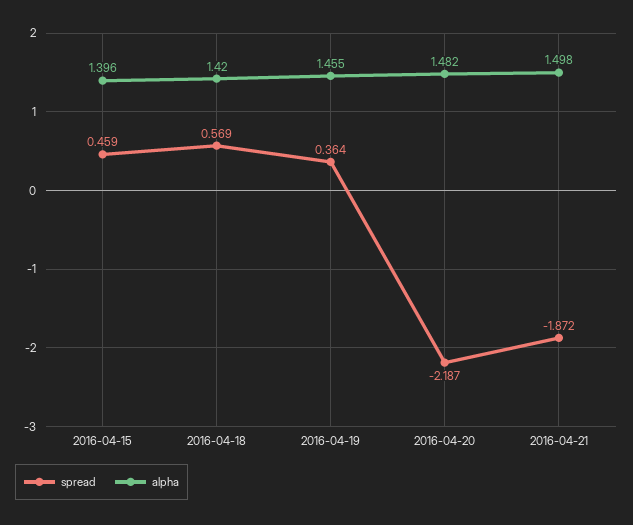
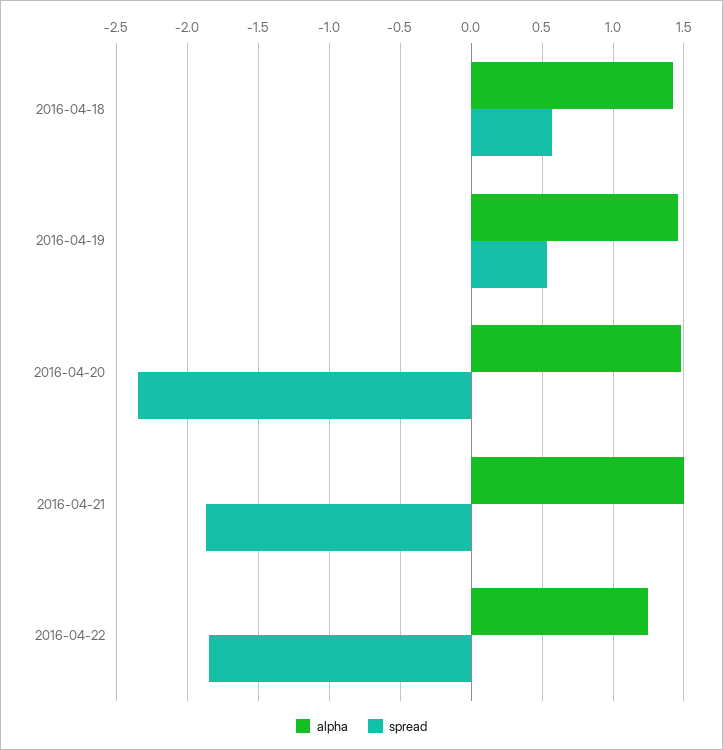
spread, 2016-04-15: 0.459 -> none
alpha, 2016-04-15: 1.396 -> none
spread, 2016-04-19: 0.364 -> 0.55
spread, 2016-04-20: -2.187 -> -2.35
alpha, 2016-04-22: none -> 1.25
spread, 2016-04-22: none -> -1.85

